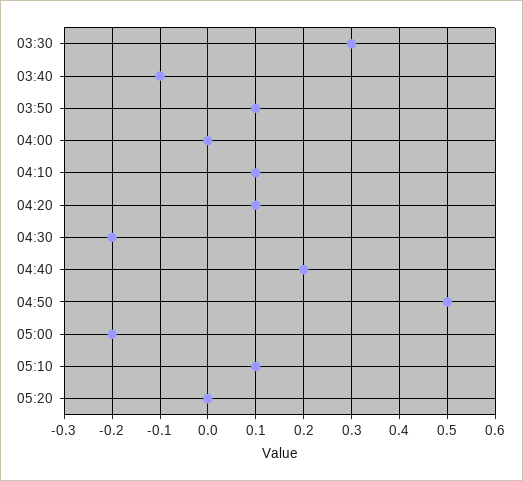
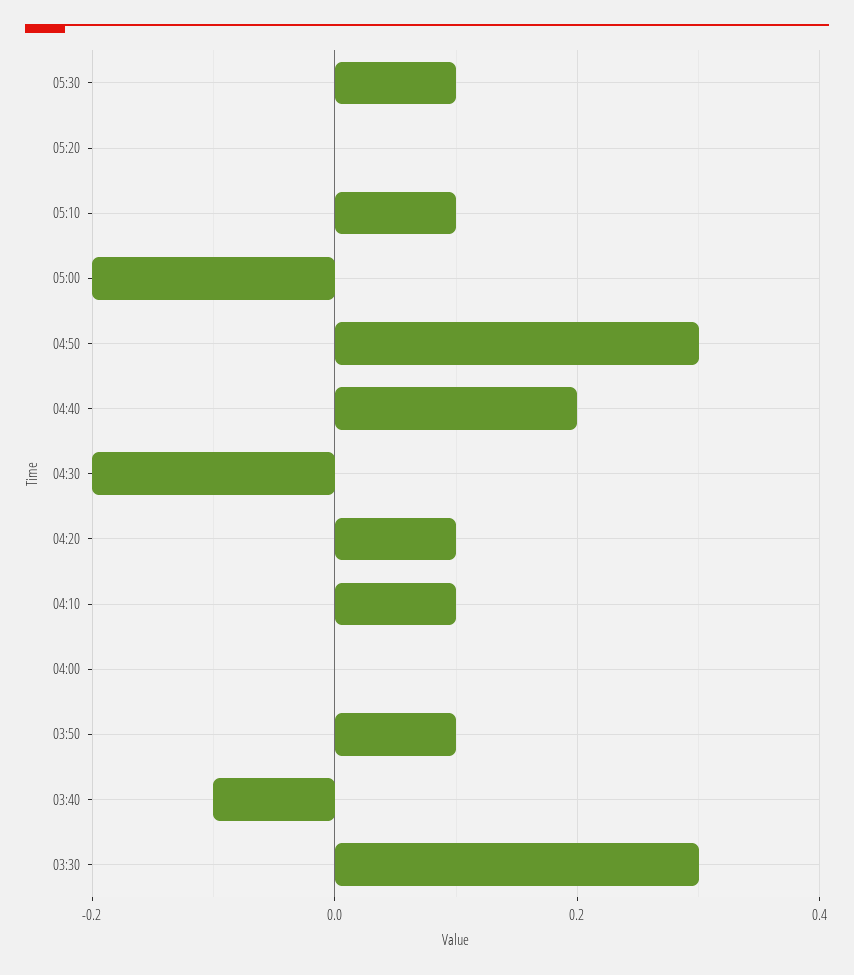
04:50: 0.5 -> 0.3
05:30: none -> 0.1

